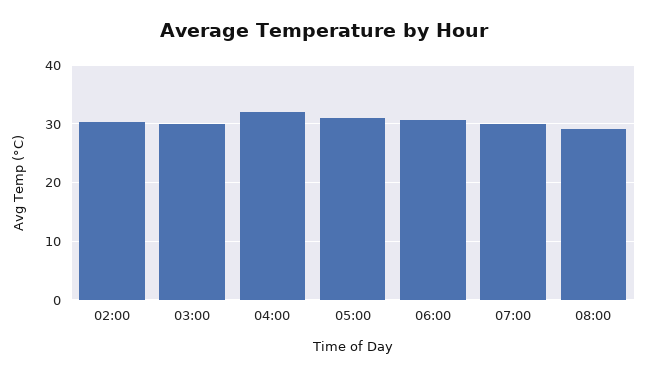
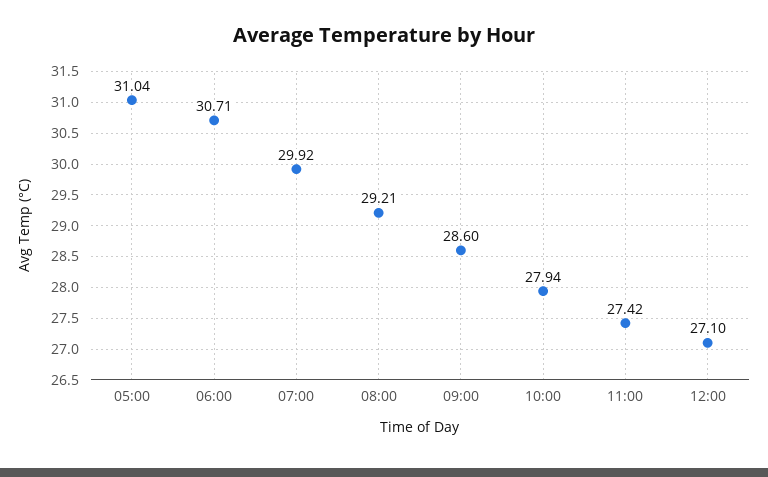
02:00: 30 -> none
03:00: 30 -> none
04:00: 32 -> none
09:00: none -> 28.6
10:00: none -> 27.94
11:00: none -> 27.42
12:00: none -> 27.1

